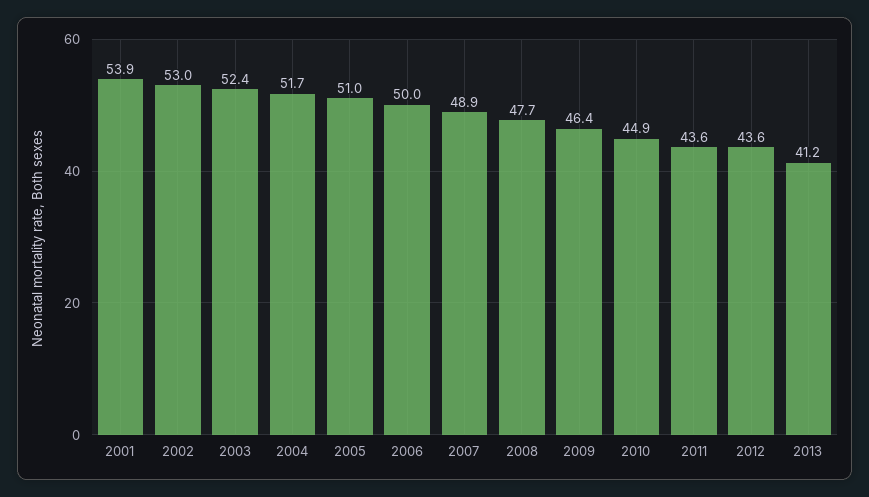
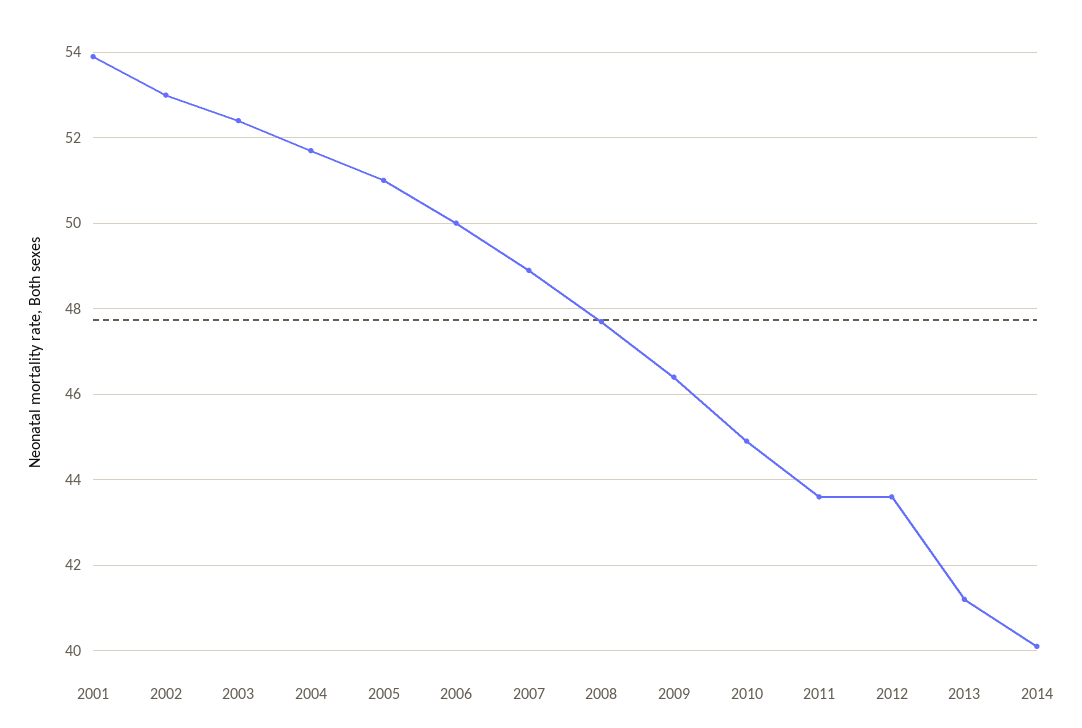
2014: none -> 40

